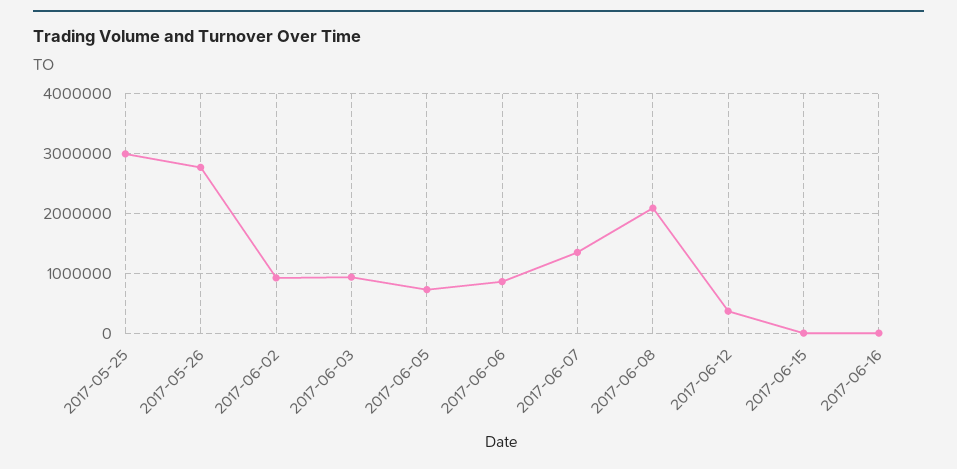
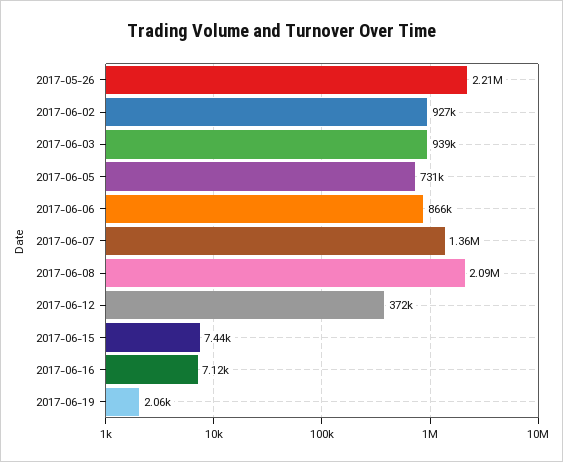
2017-05-25: 3000000 -> none
2017-05-26: 2800000 -> 2210000
2017-06-19: none -> 2060

